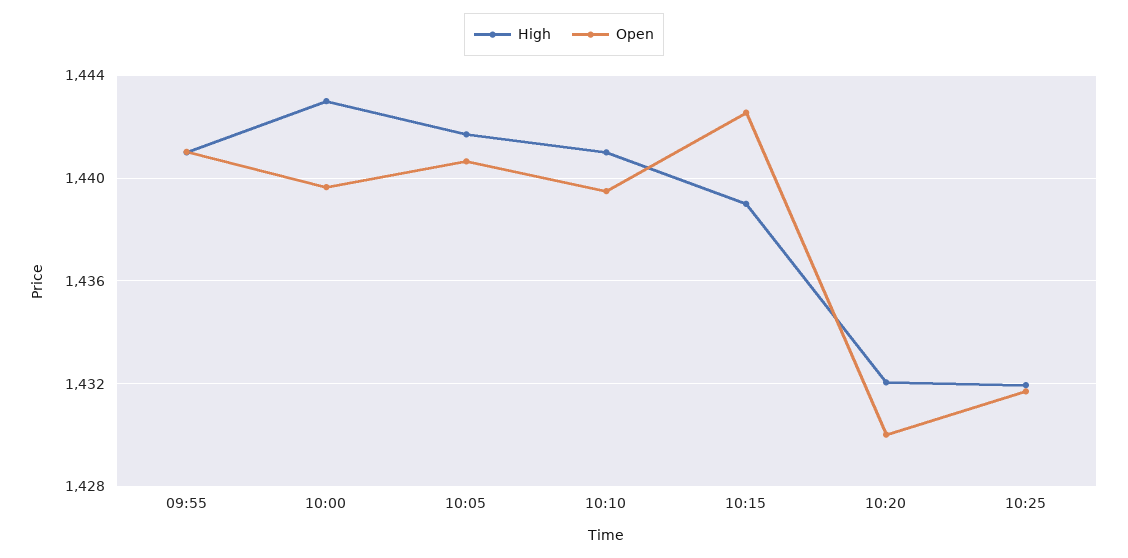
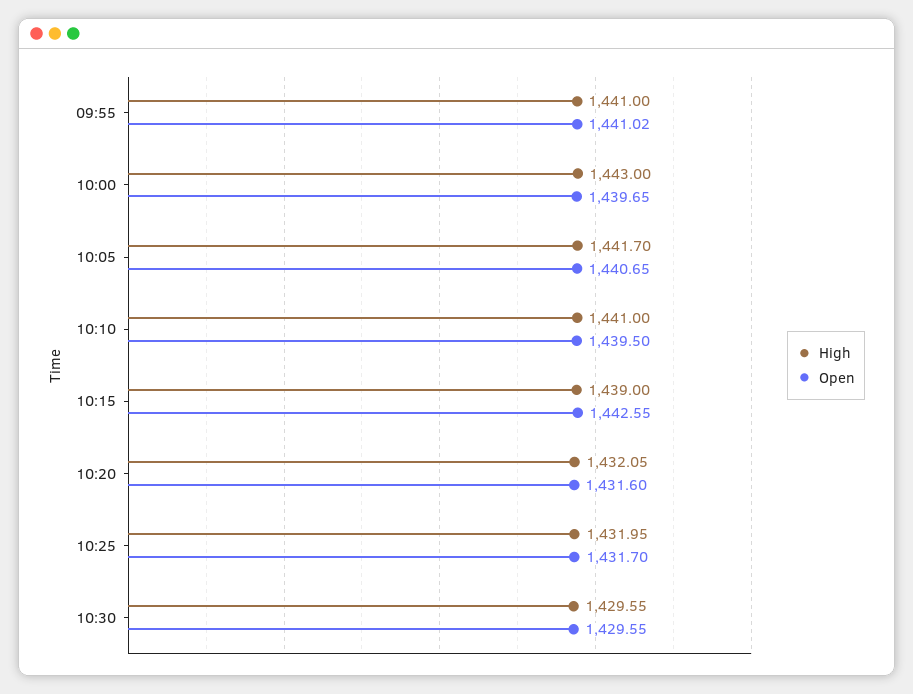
Open, 10:20: 1430 -> 1431.6
High, 10:30: none -> 1429.55
Open, 10:30: none -> 1429.55

